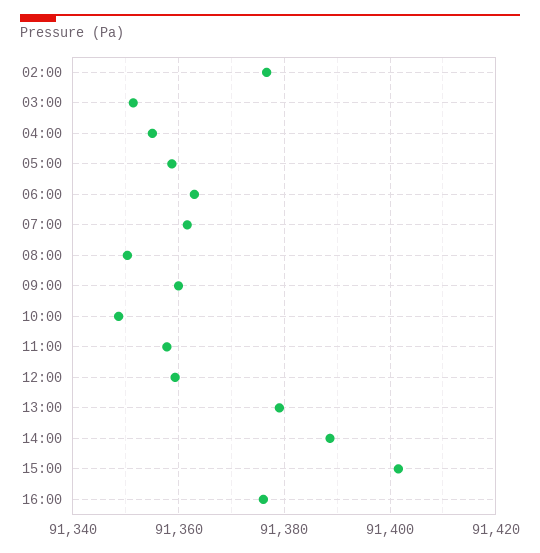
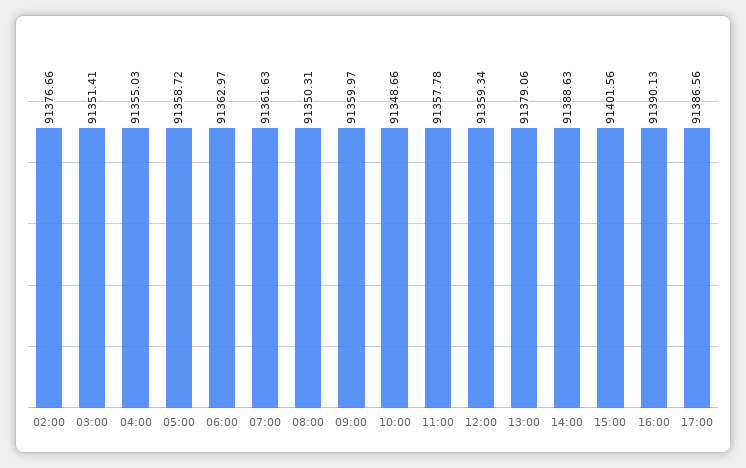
16:00: 91376 -> 91390.13
17:00: none -> 91386.56

